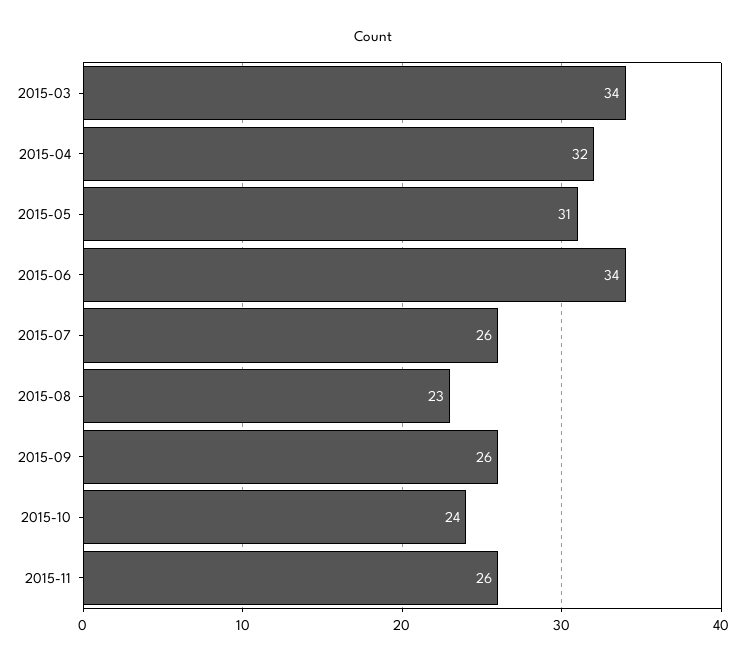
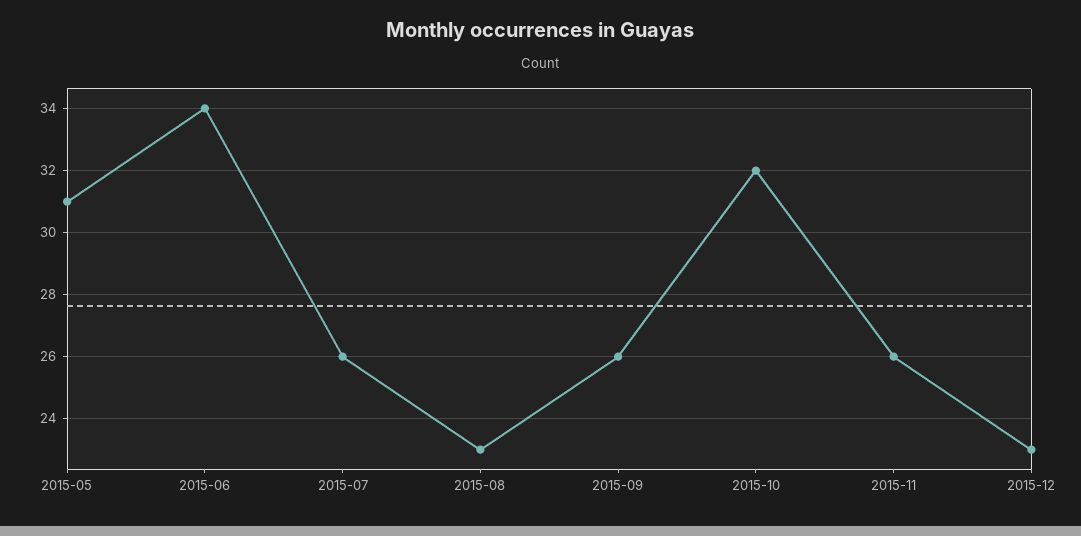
2015-03: 34 -> none
2015-04: 32 -> none
2015-10: 24 -> 32
2015-12: none -> 23

